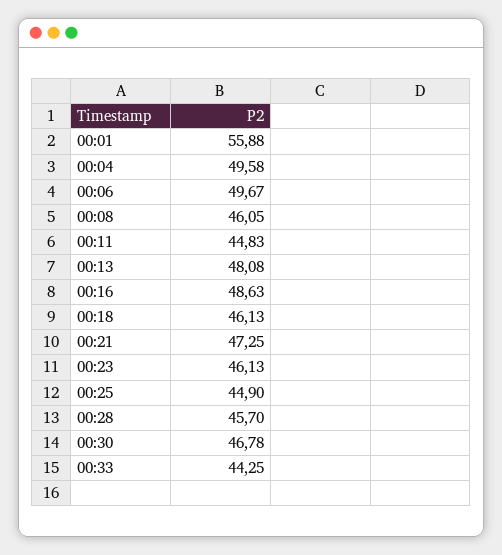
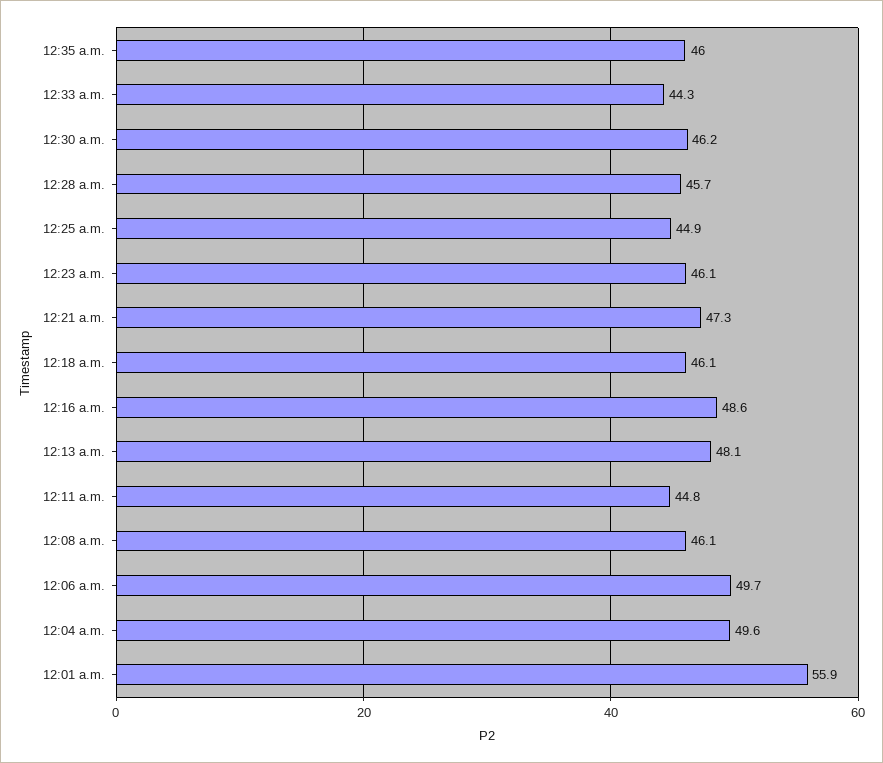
00:30: 46.78 -> 46.2
12:35 a.m.: none -> 46

